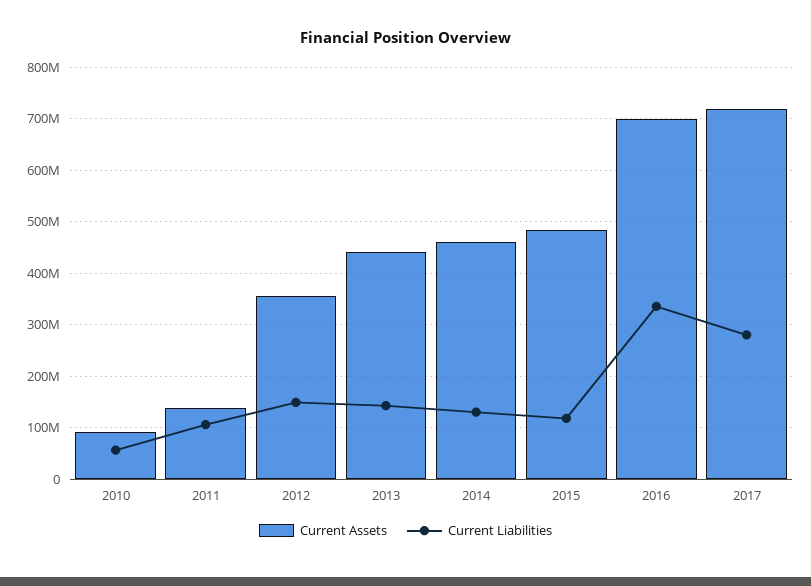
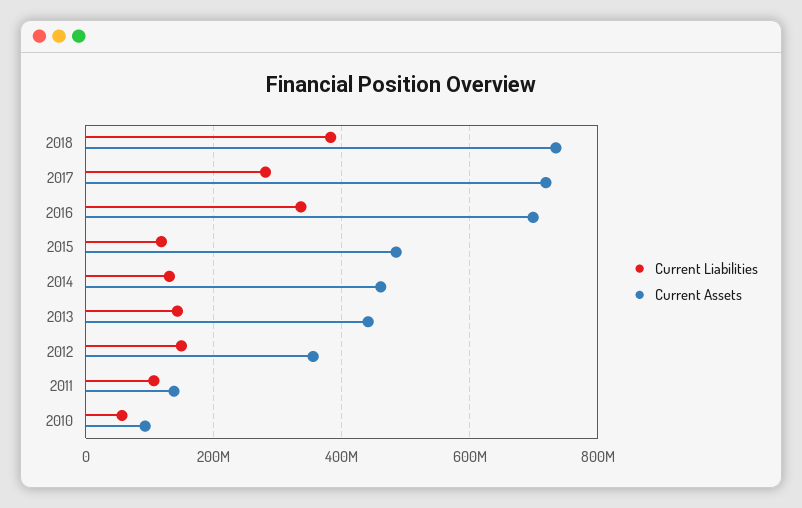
Current Liabilities, 2018: none -> 380000000
Current Assets, 2018: none -> 740000000

